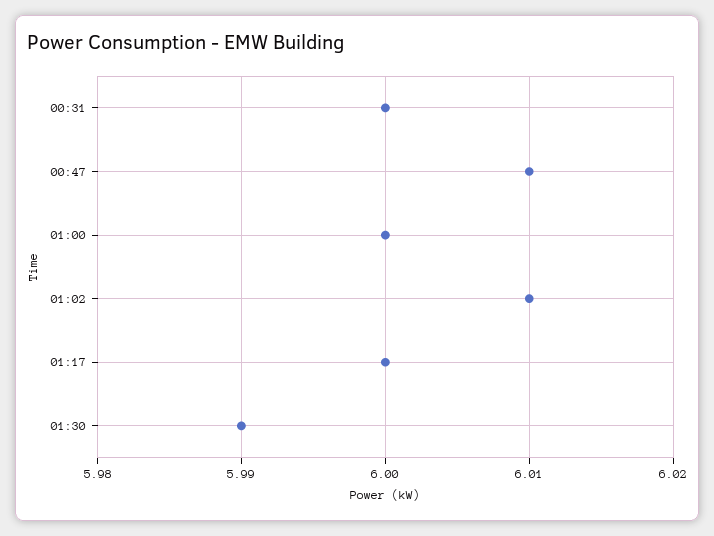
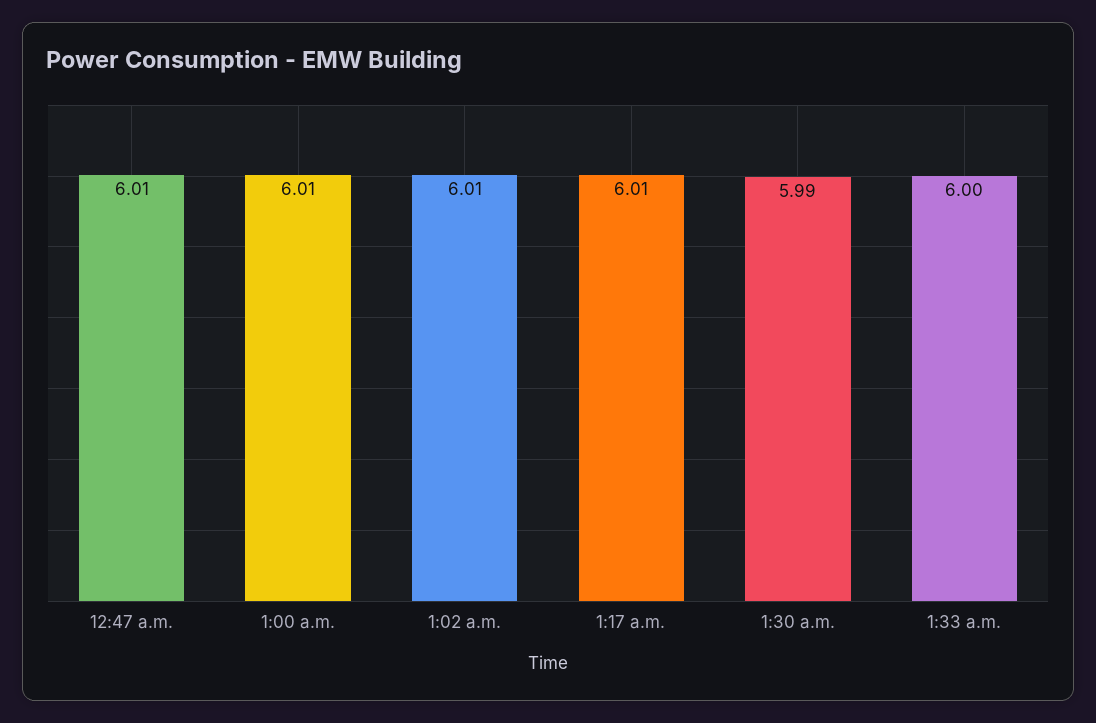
00:31: 6 -> none
01:00: 6 -> 6.01
01:17: 6 -> 6.01
1:33 a.m.: none -> 6

